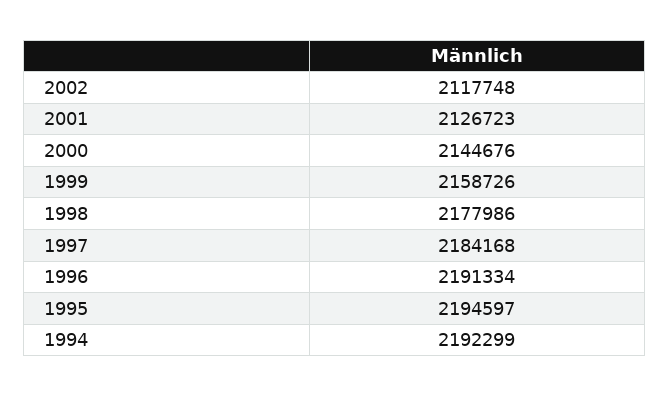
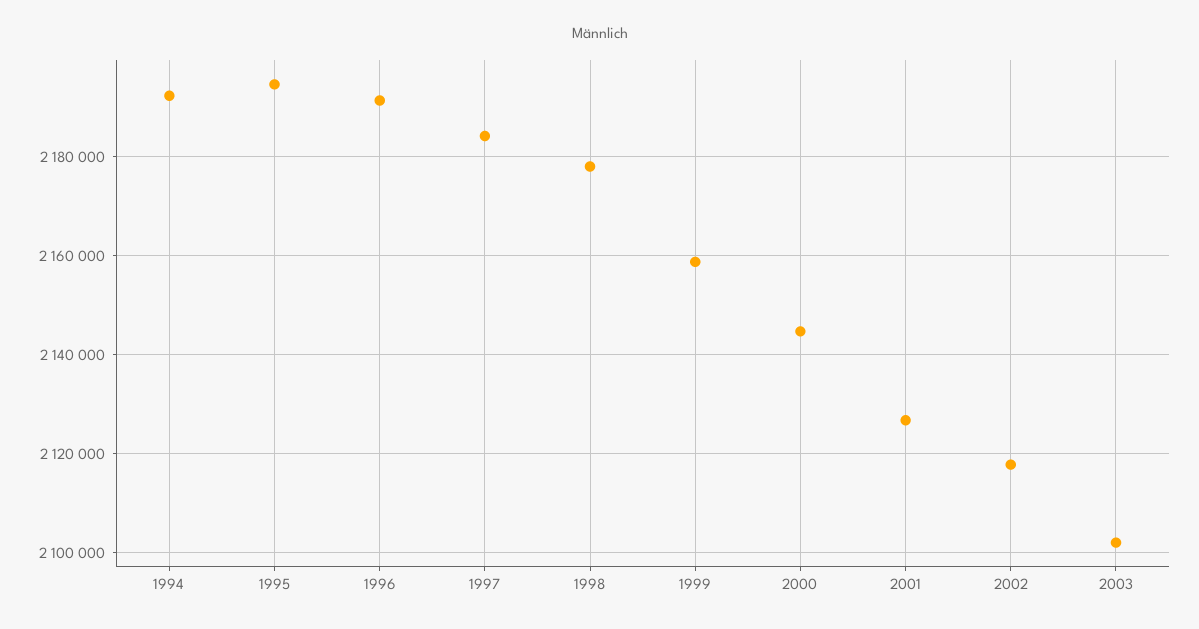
2003: none -> 2102000

